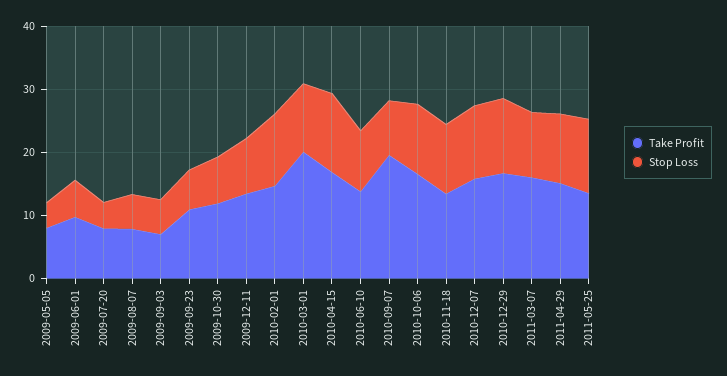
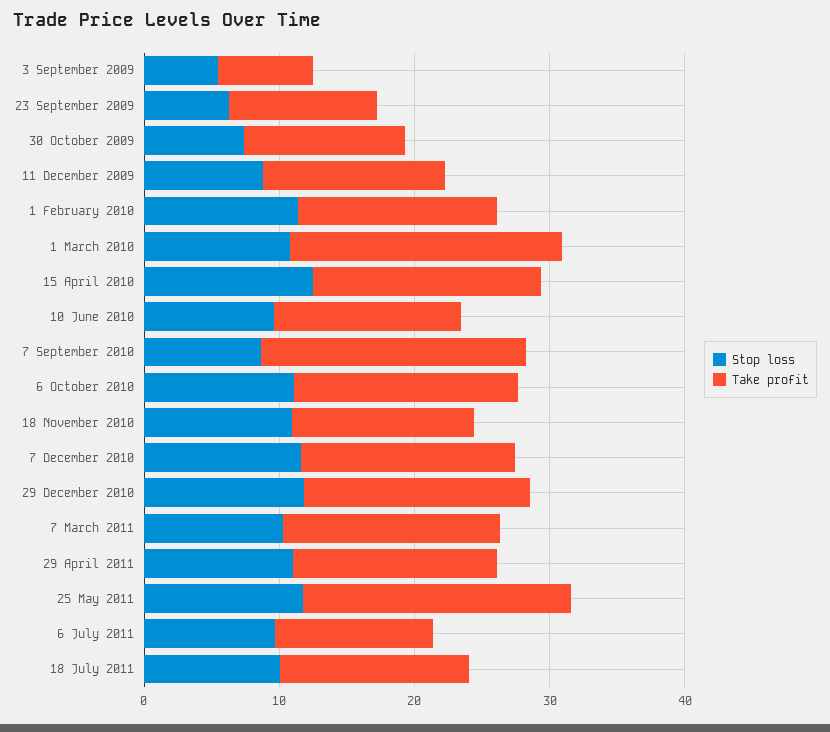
Take Profit, 2009-05-05: 8 -> none
Stop Loss, 2009-05-05: 4 -> none
Take Profit, 2009-06-01: 10 -> none
Stop Loss, 2009-06-01: 6 -> none
Take Profit, 2009-07-20: 8 -> none
Stop Loss, 2009-07-20: 4 -> none
Take Profit, 2009-08-07: 8 -> none
Stop Loss, 2009-08-07: 6 -> none
Take Profit, 2011-05-25: 14 -> 20
Stop Loss, 6 July 2011: none -> 10
Take Profit, 6 July 2011: none -> 12
Stop Loss, 18 July 2011: none -> 10
Take Profit, 18 July 2011: none -> 14

